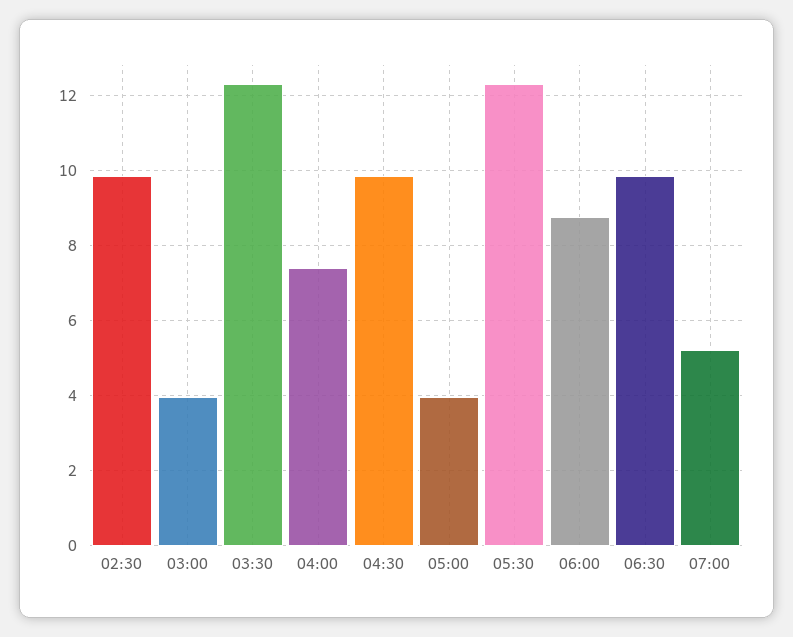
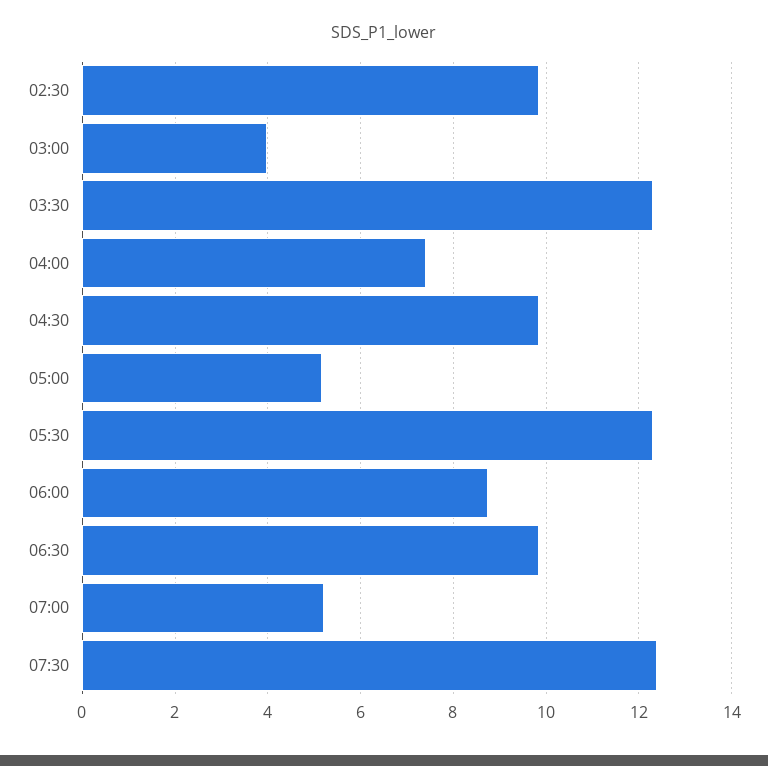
05:00: 4 -> 5.2
07:30: none -> 12.4

